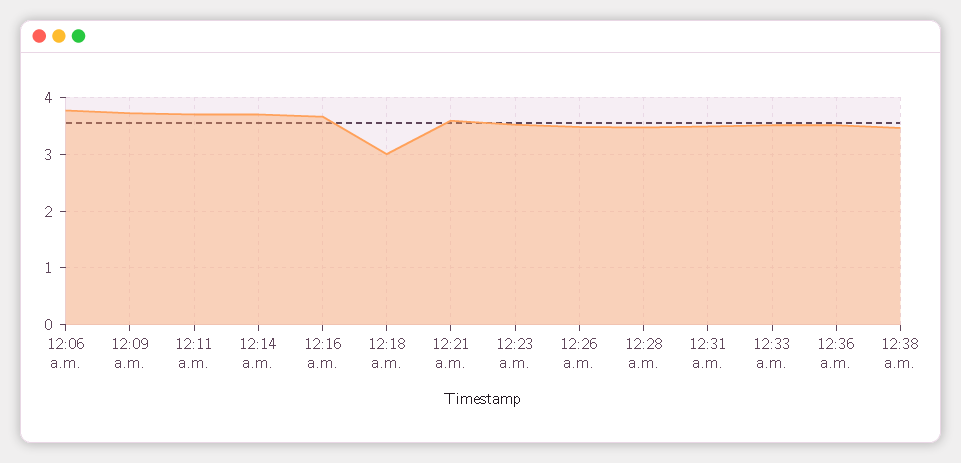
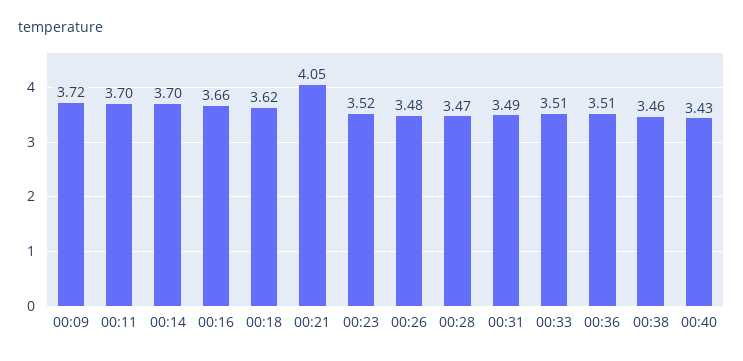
12:06 a.m.: 3.8 -> none
12:18 a.m.: 3 -> 3.62
12:21 a.m.: 3.6 -> 4.05
00:40: none -> 3.43

